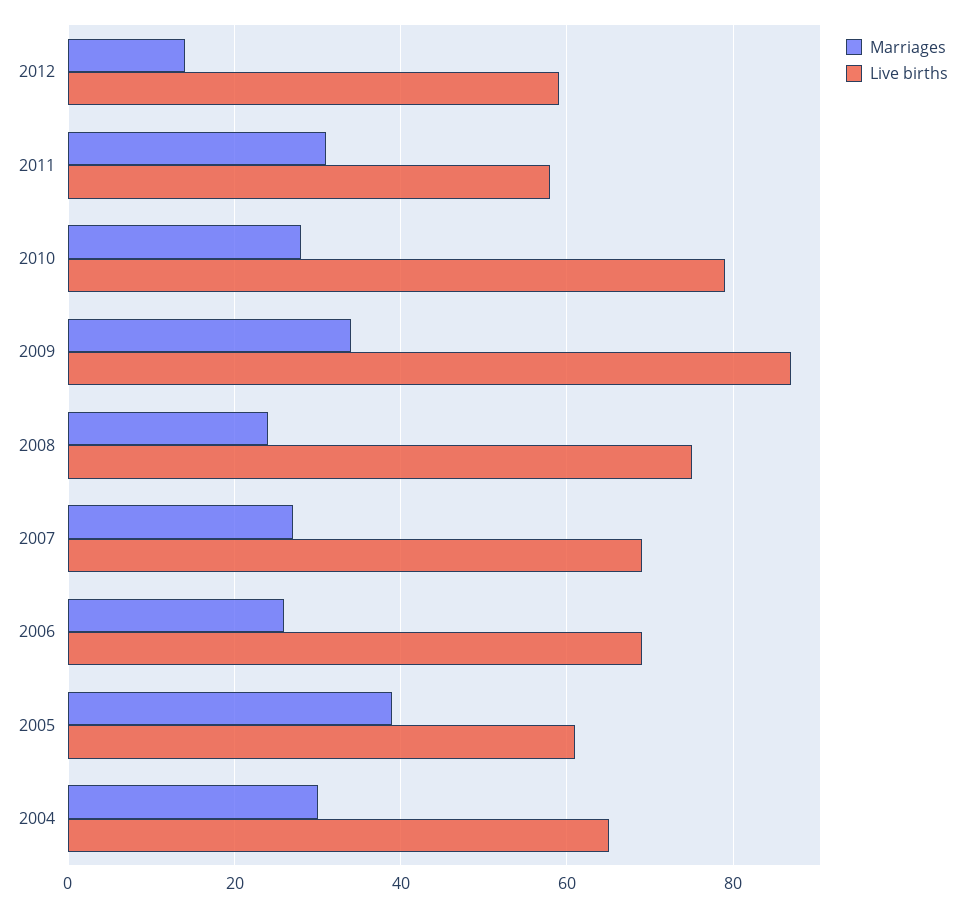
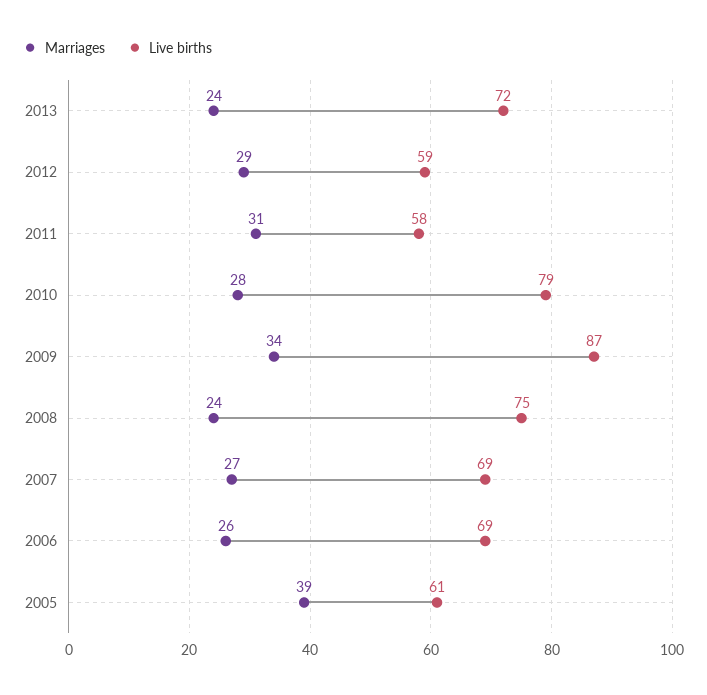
Marriages, 2012: 15 -> 29
Marriages, 2004: 30 -> none
Live births, 2004: 65 -> none
Marriages, 2013: none -> 24
Live births, 2013: none -> 72

